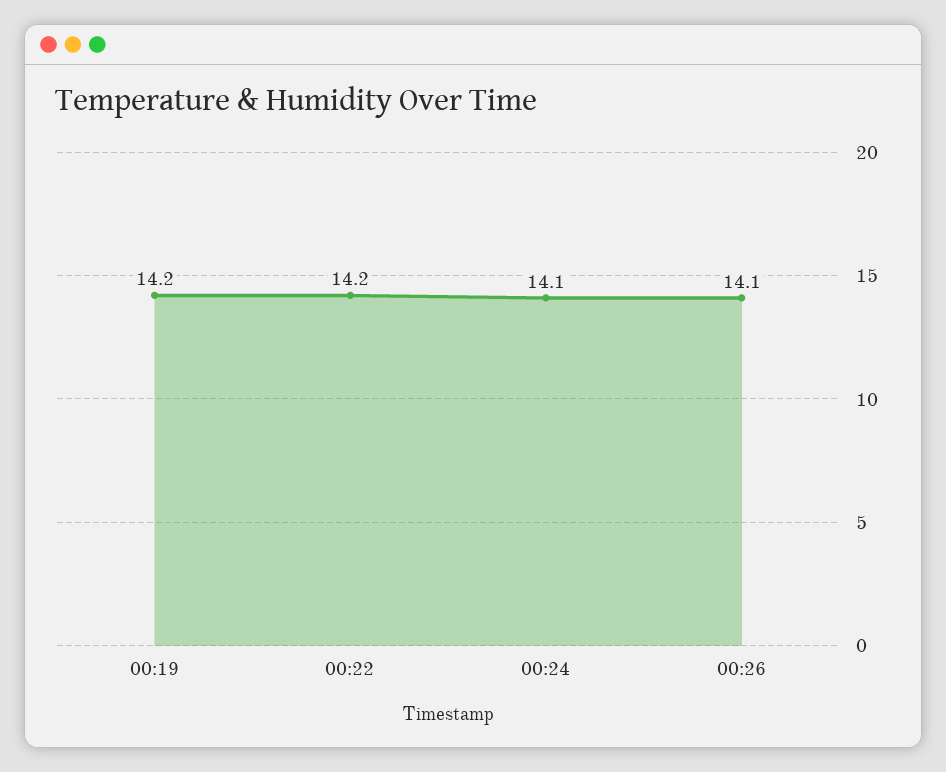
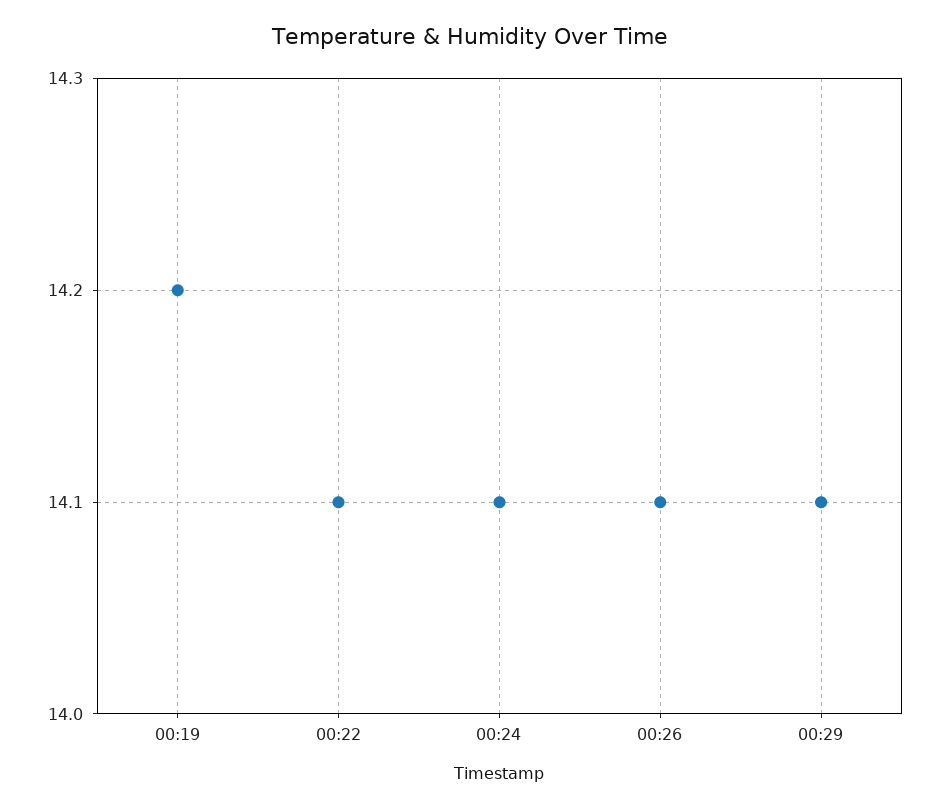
00:22: 14.2 -> 14.1
00:29: none -> 14.1

